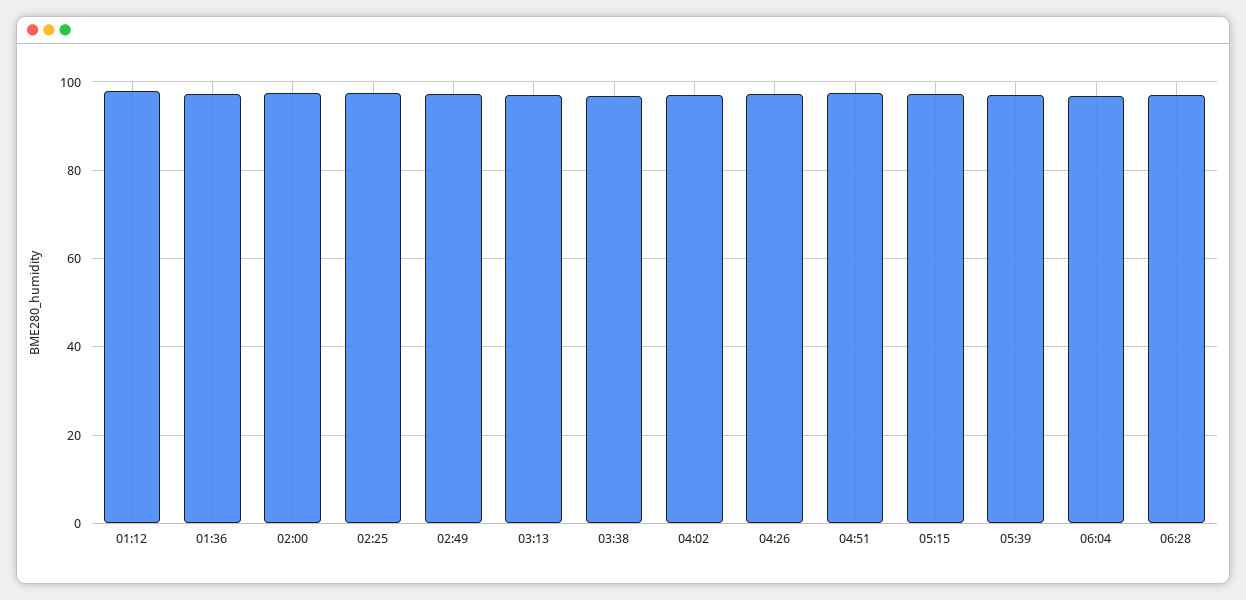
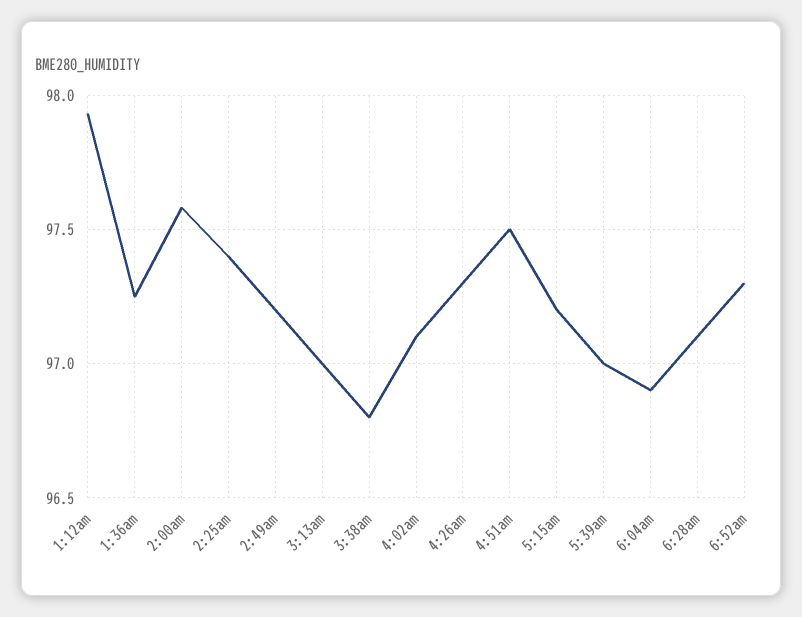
6:52am: none -> 97.3

